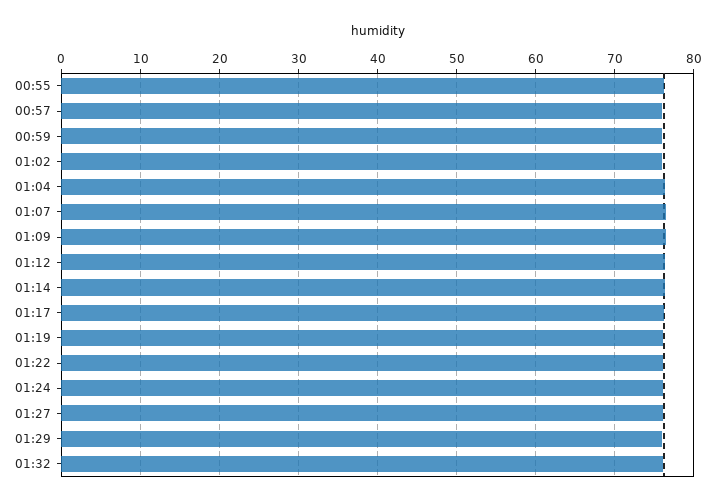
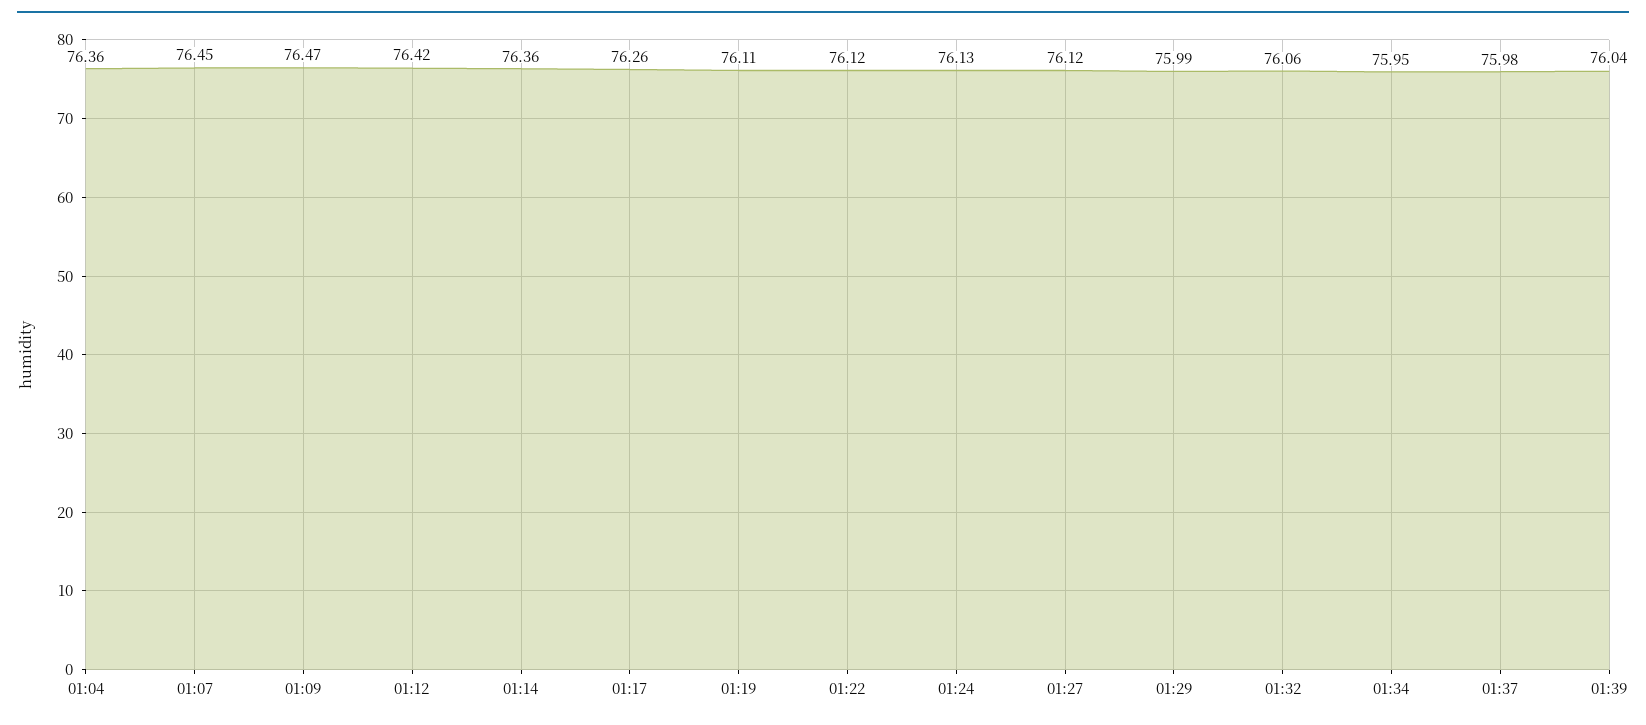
00:55: 76 -> none
00:57: 76 -> none
00:59: 76 -> none
01:02: 76 -> none
01:34: none -> 75.95
01:37: none -> 75.98
01:39: none -> 76.04

